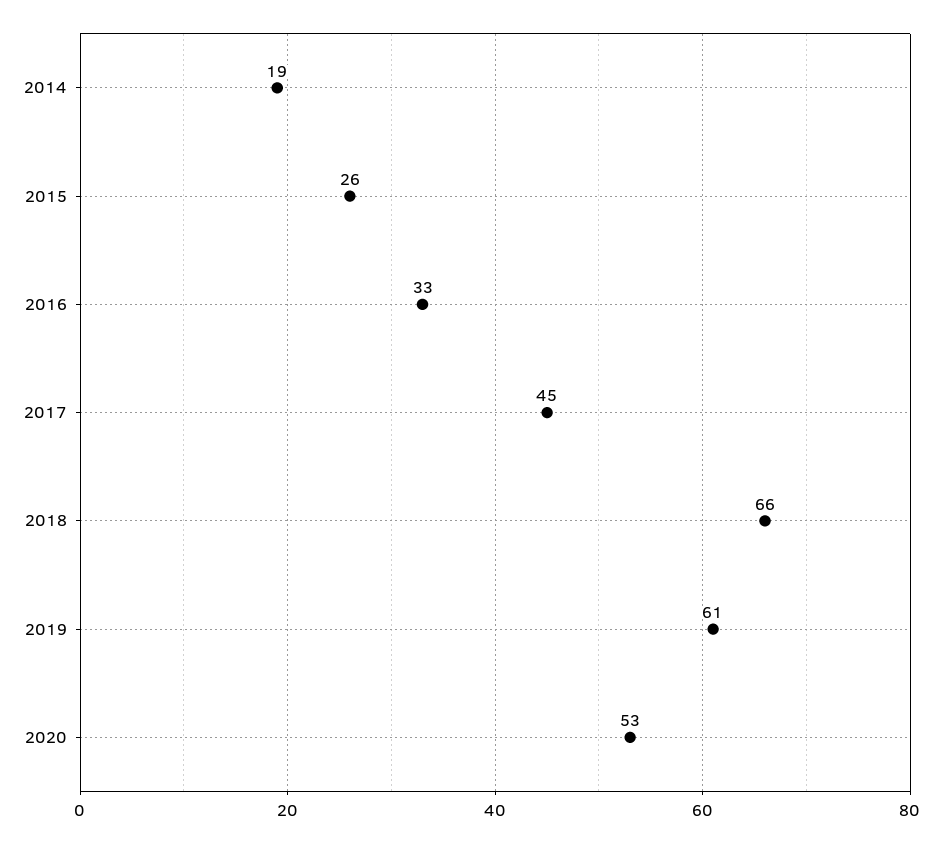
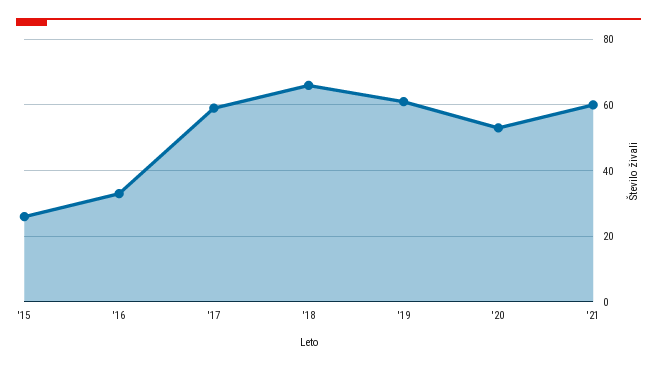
2014: 19 -> none
2017: 45 -> 60
'21: none -> 60

